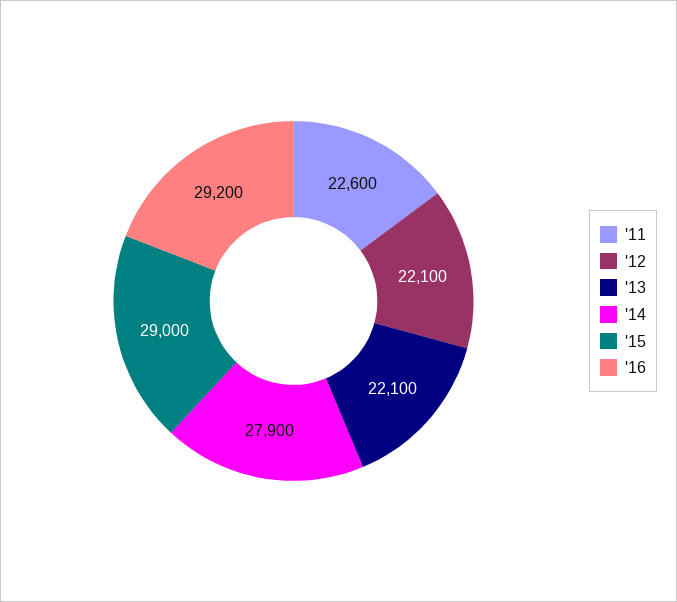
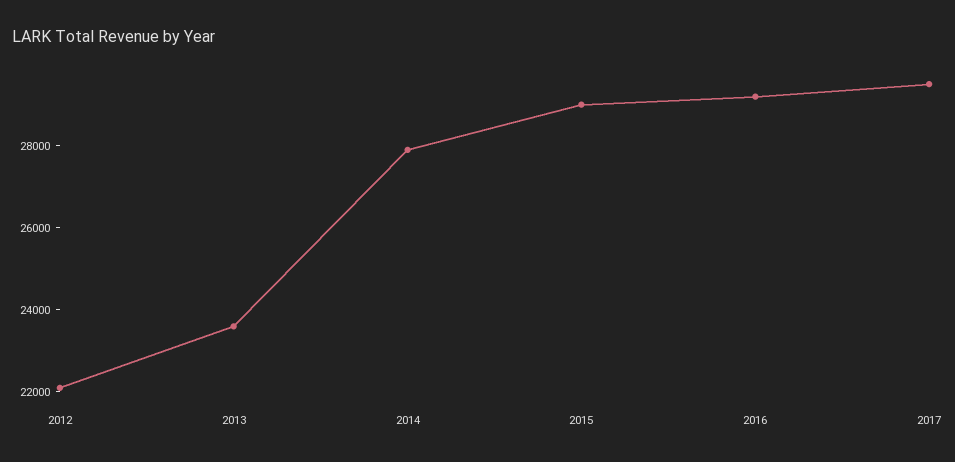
'11: 22600 -> none
'13: 22100 -> 23500
2017: none -> 29500

